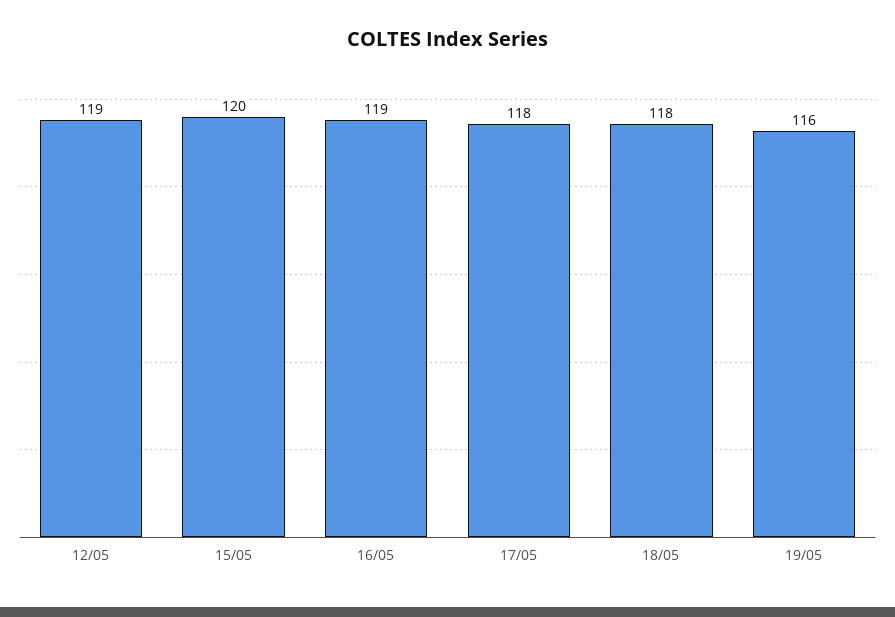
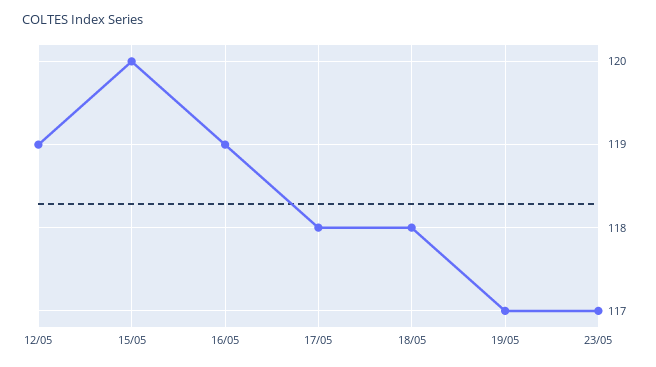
19/05: 116 -> 117
23/05: none -> 117

